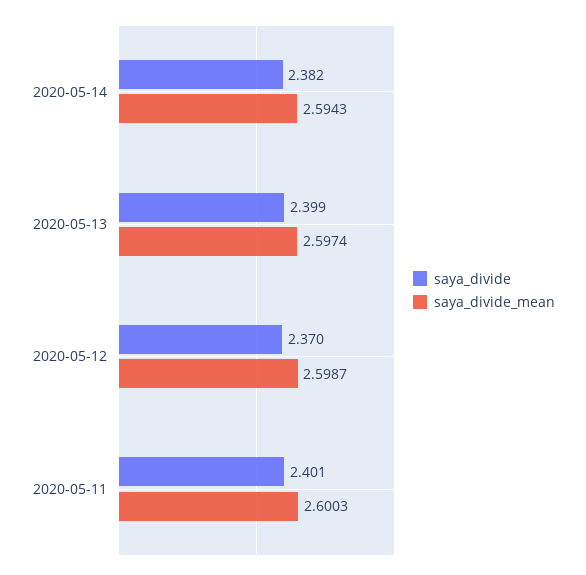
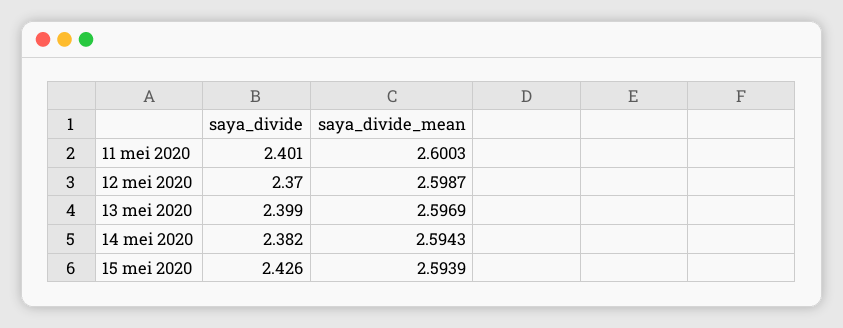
saya_divide_mean, 2020-05-13: 2.5974 -> 2.5969
saya_divide, 15 mei 2020: none -> 2.426
saya_divide_mean, 15 mei 2020: none -> 2.5939

